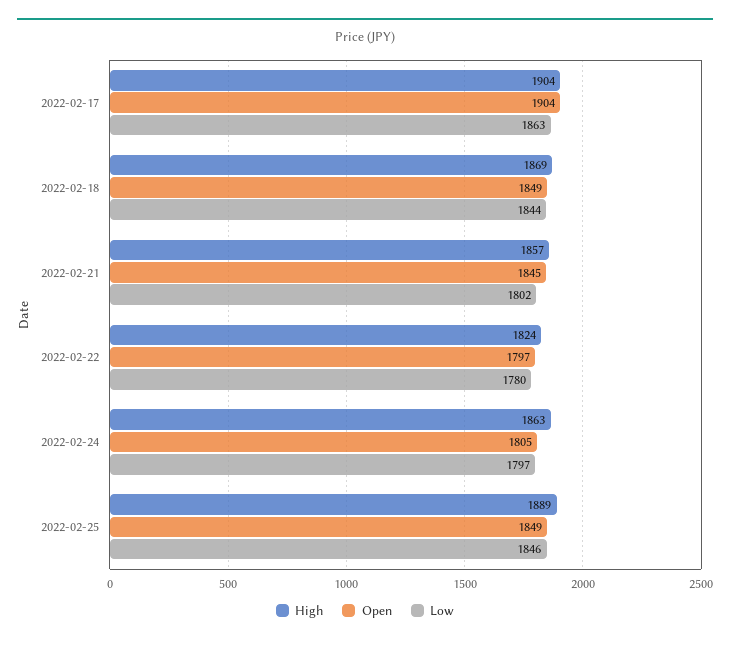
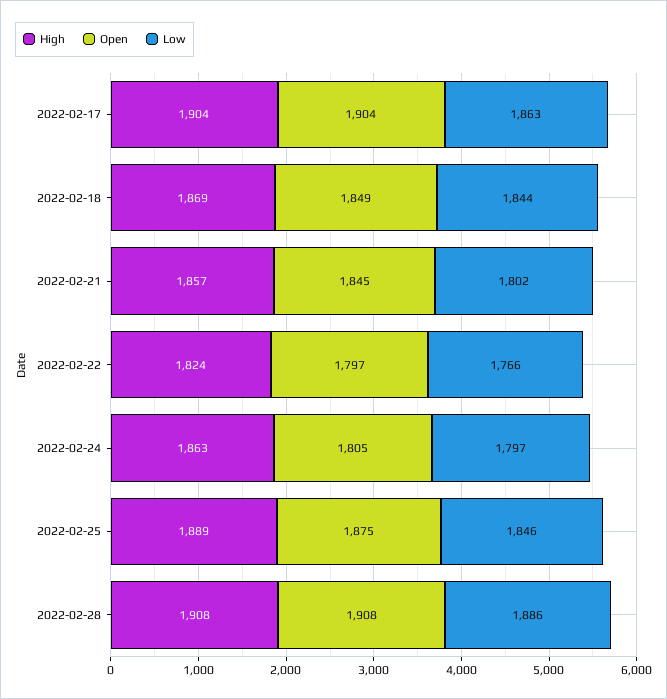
Low, 2022-02-22: 1780 -> 1766
Open, 2022-02-25: 1849 -> 1875
High, 2022-02-28: none -> 1908
Open, 2022-02-28: none -> 1908
Low, 2022-02-28: none -> 1886

